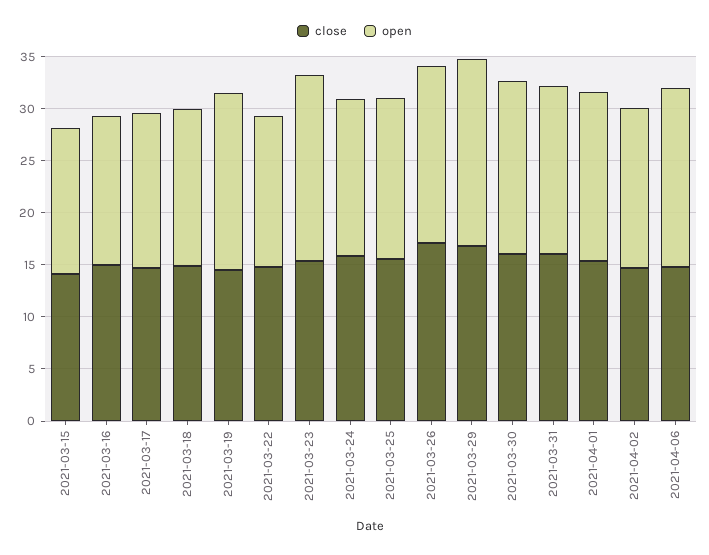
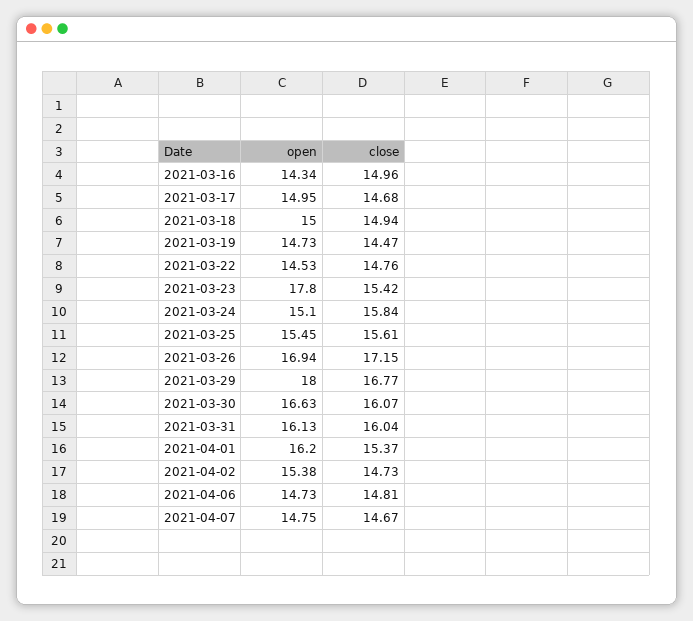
close, 2021-03-15: 14 -> none
open, 2021-03-15: 14 -> none
open, 2021-03-19: 17 -> 14.73
open, 2021-04-06: 17 -> 14.73
open, 2021-04-07: none -> 14.75
close, 2021-04-07: none -> 14.67

